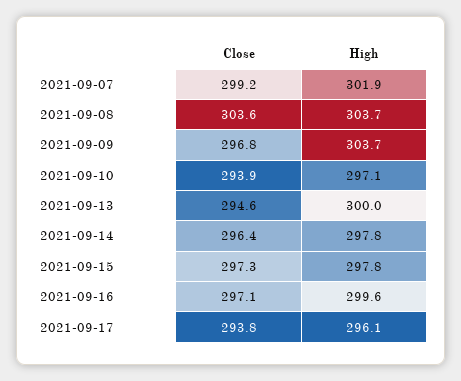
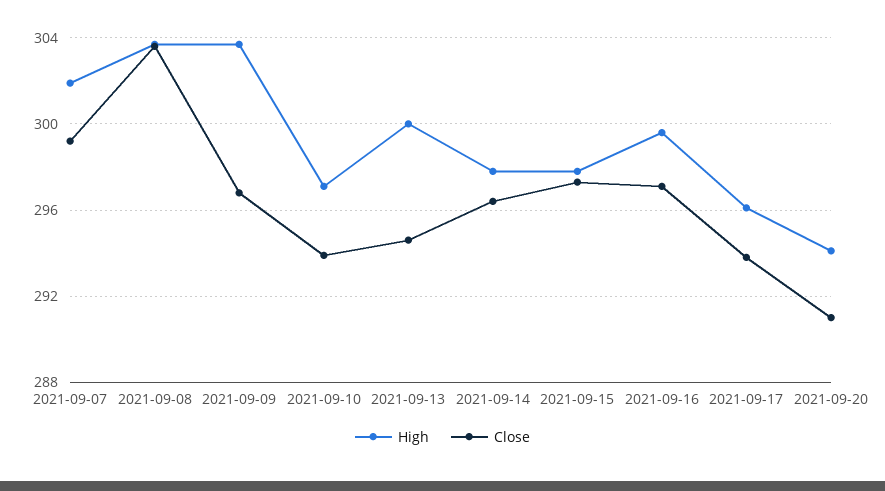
High, 2021-09-20: none -> 294
Close, 2021-09-20: none -> 291

